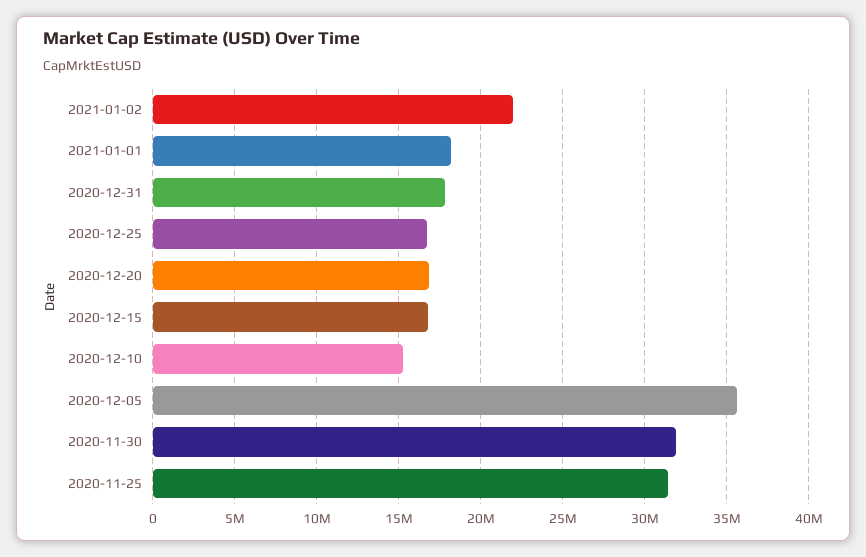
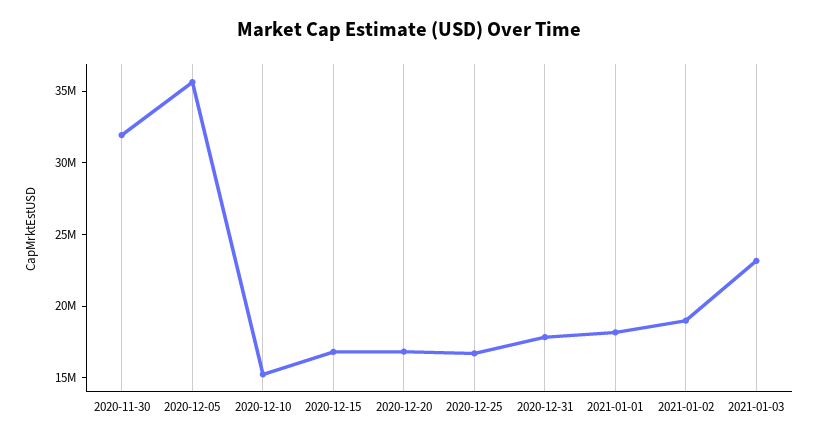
2021-01-02: 22000000 -> 19000000
2020-11-25: 31500000 -> none
2021-01-03: none -> 23000000

